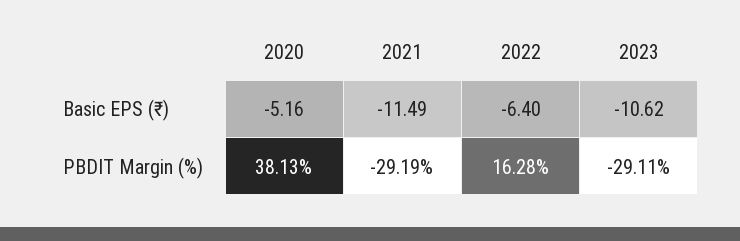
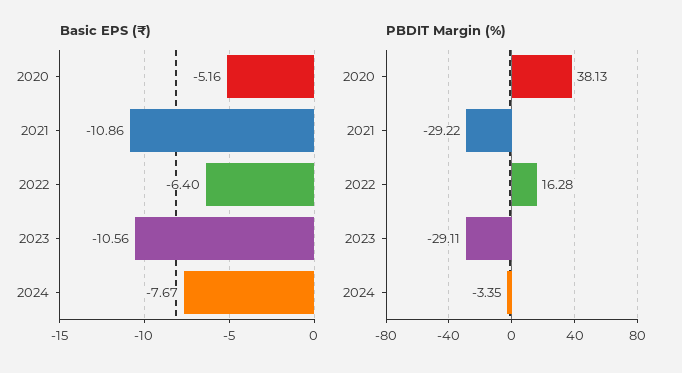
Basic EPS (₹), 2021: -11.49 -> -10.86
Basic EPS (₹), 2023: -10.62 -> -10.56
PBDIT Margin (%), 2021: -29.19 -> -29.22
Basic EPS (₹), 2024: none -> -7.67
PBDIT Margin (%), 2024: none -> -3.35

